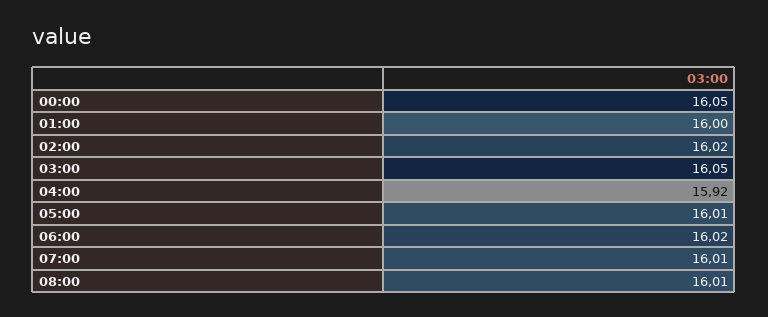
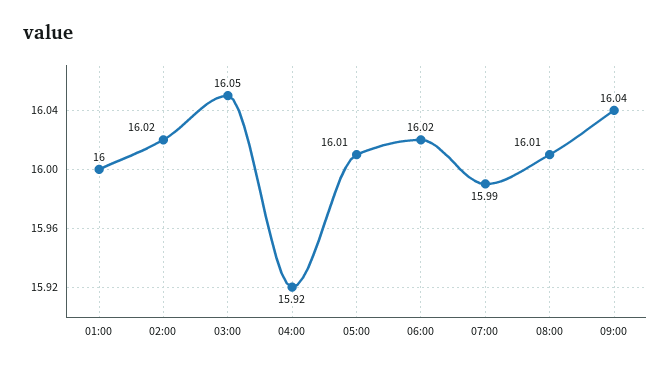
00:00: 16.05 -> none
07:00: 16.01 -> 15.99
09:00: none -> 16.04

